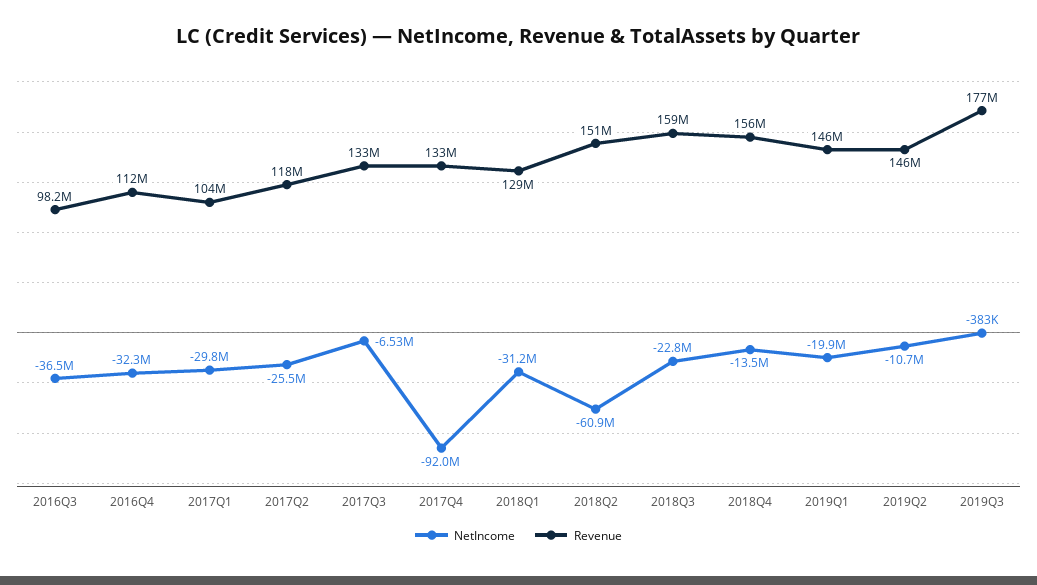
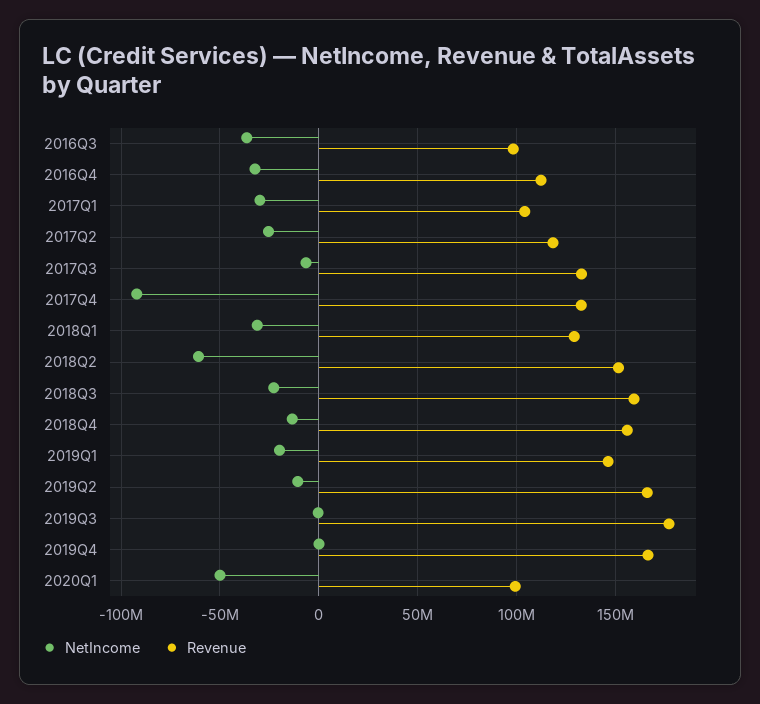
Revenue, 2019Q2: 146000000 -> 165000000
NetIncome, 2019Q4: none -> 0
Revenue, 2019Q4: none -> 165000000
NetIncome, 2020Q1: none -> -50000000
Revenue, 2020Q1: none -> 100000000

